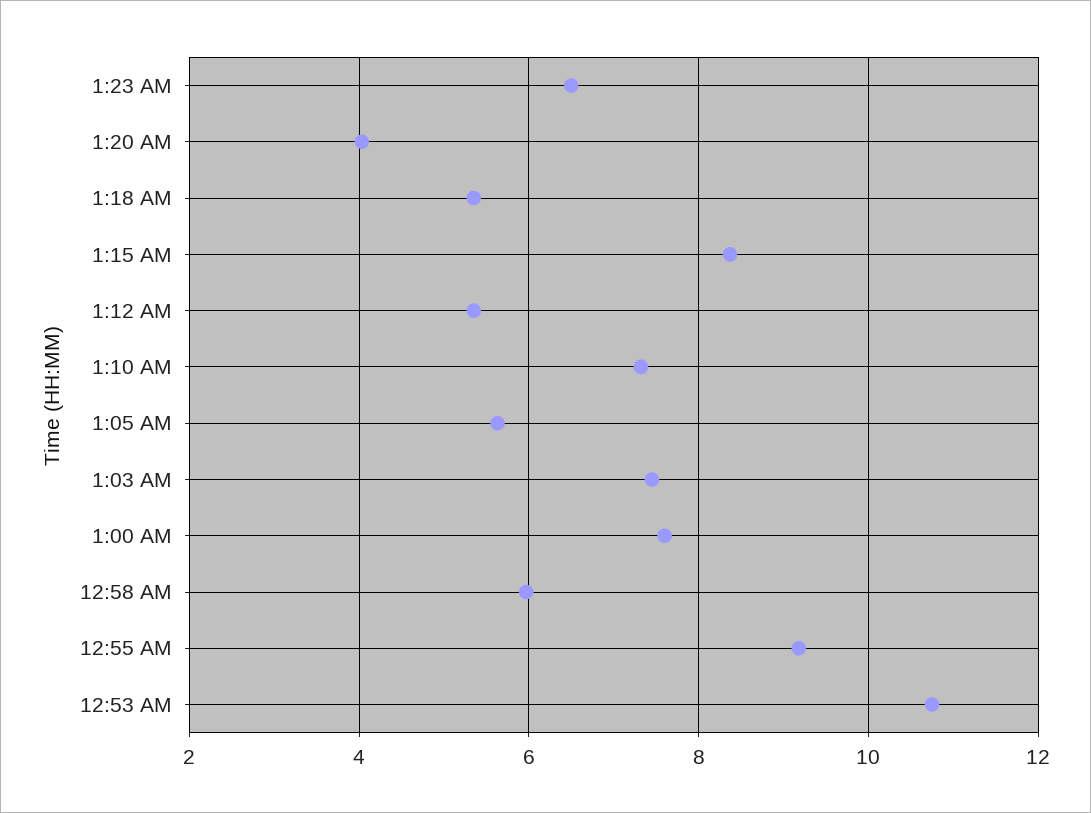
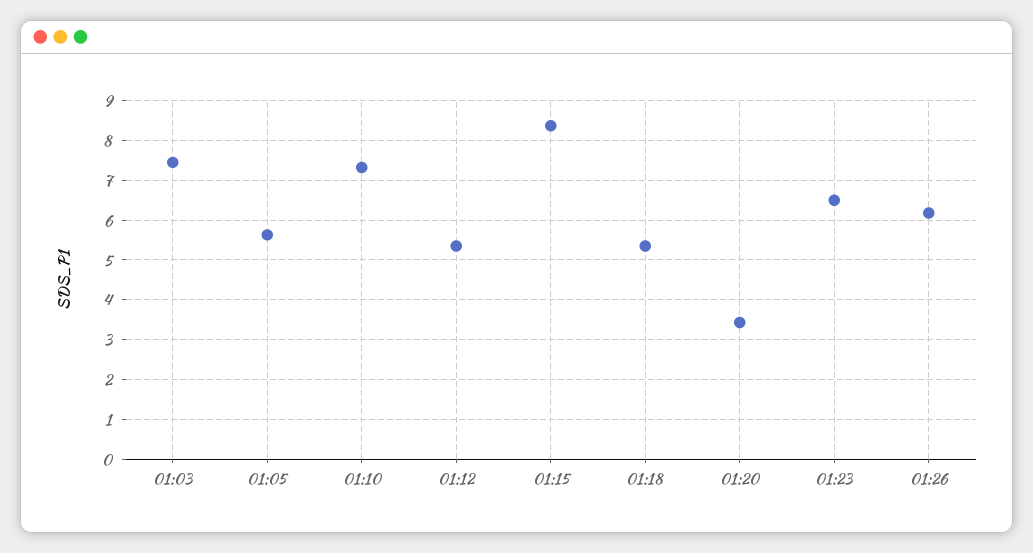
1:20 AM: 4 -> 3.4
1:00 AM: 7.6 -> none
12:58 AM: 6 -> none
12:55 AM: 9.2 -> none
12:53 AM: 10.8 -> none
01:26: none -> 6.2

